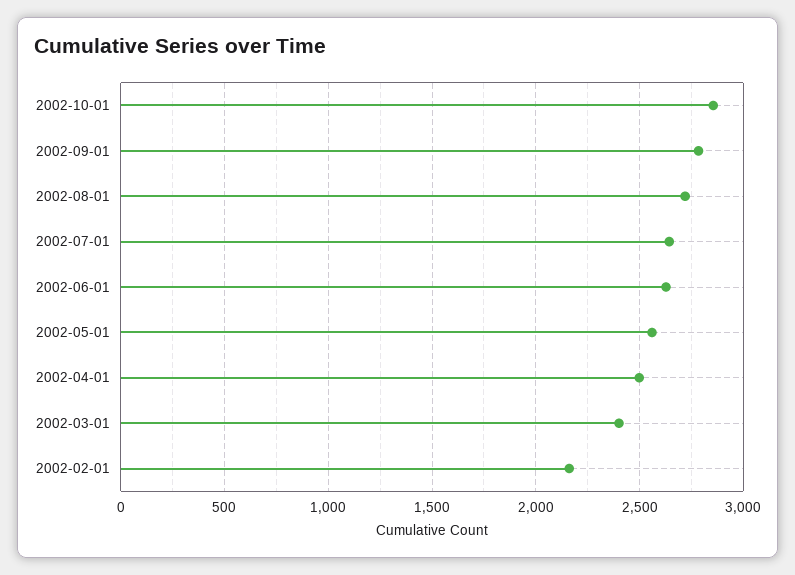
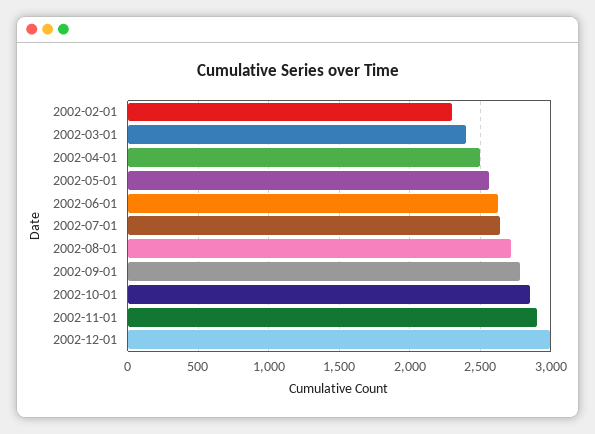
2002-02-01: 2150 -> 2300
2002-11-01: none -> 2900
2002-12-01: none -> 3000

